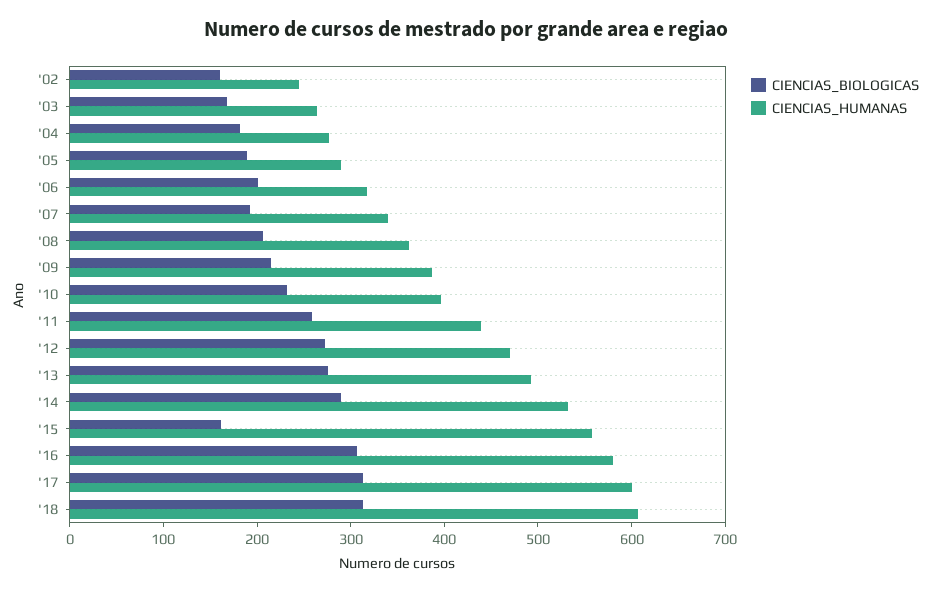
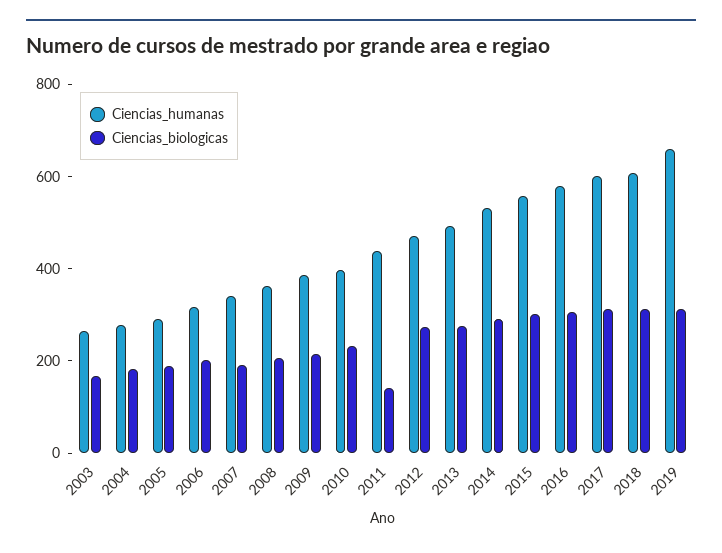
CIENCIAS_BIOLOGICAS, '02: 160 -> none
CIENCIAS_HUMANAS, '02: 240 -> none
CIENCIAS_BIOLOGICAS, '11: 260 -> 150
CIENCIAS_BIOLOGICAS, '15: 160 -> 300
CIENCIAS_HUMANAS, 2019: none -> 650
CIENCIAS_BIOLOGICAS, 2019: none -> 300

